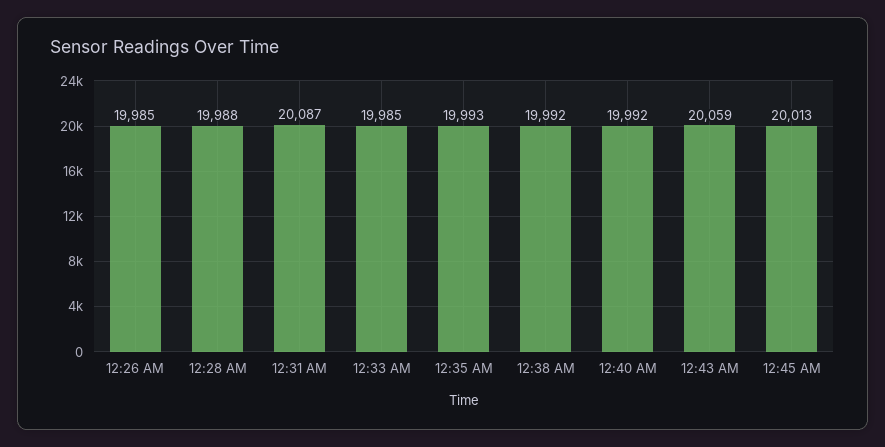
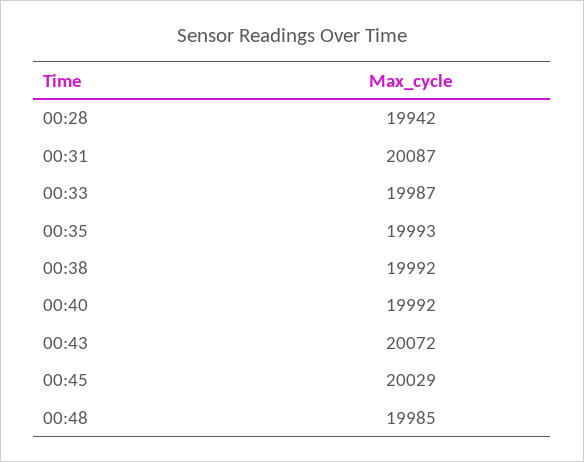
12:26 AM: 19985 -> none
12:28 AM: 19988 -> 19942
12:33 AM: 19985 -> 19987
12:43 AM: 20059 -> 20072
12:45 AM: 20013 -> 20029
00:48: none -> 19985

